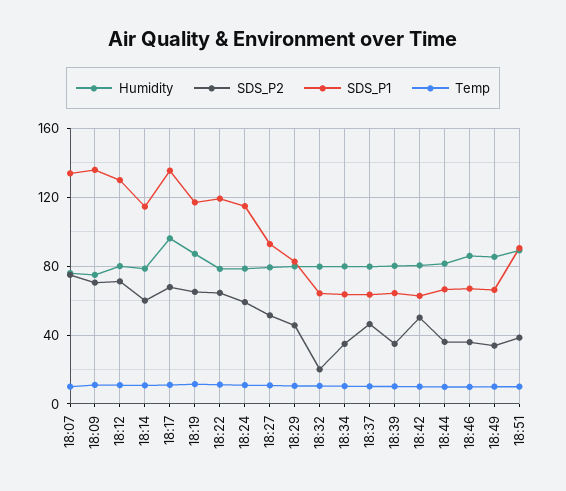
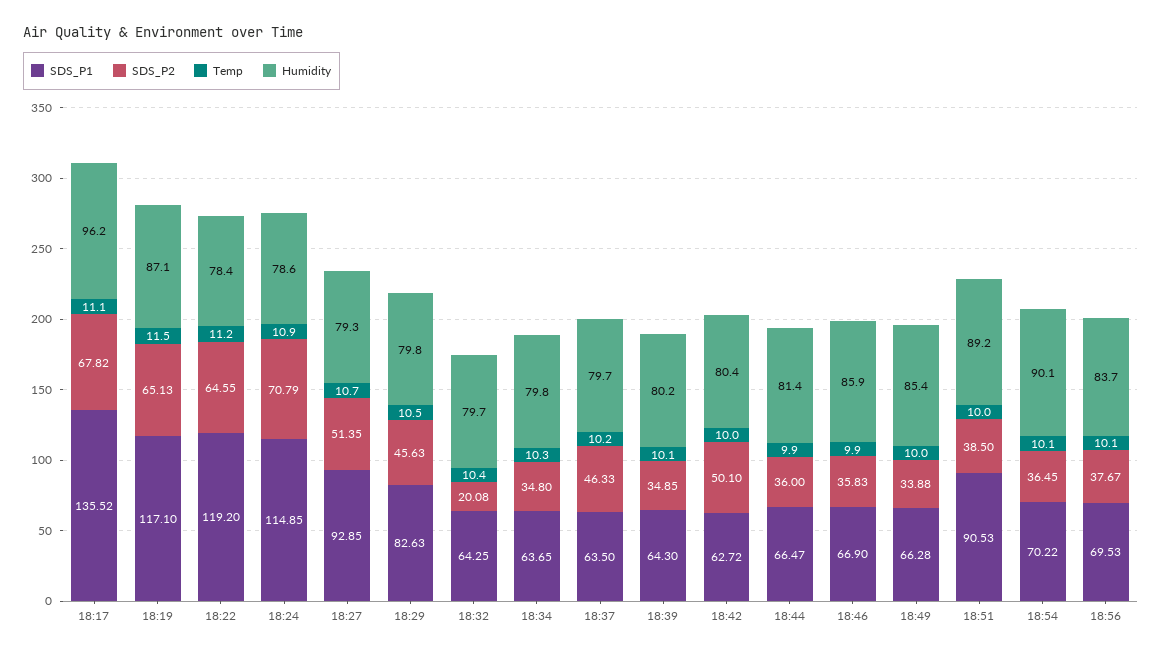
Humidity, 18:07: 75 -> none
SDS_P2, 18:07: 75 -> none
SDS_P1, 18:07: 135 -> none
Temp, 18:07: 10 -> none
Humidity, 18:09: 75 -> none
SDS_P2, 18:09: 70 -> none
SDS_P1, 18:09: 135 -> none
Temp, 18:09: 10 -> none
Humidity, 18:12: 80 -> none
SDS_P2, 18:12: 70 -> none
SDS_P1, 18:12: 130 -> none
Temp, 18:12: 10 -> none
Humidity, 18:14: 80 -> none
SDS_P2, 18:14: 60 -> none
SDS_P1, 18:14: 115 -> none
Temp, 18:14: 10 -> none
SDS_P2, 18:24: 60 -> 70.79
SDS_P1, 18:54: none -> 70.22
SDS_P2, 18:54: none -> 36.45
Temp, 18:54: none -> 10.1
Humidity, 18:54: none -> 90.1
SDS_P1, 18:56: none -> 69.53
SDS_P2, 18:56: none -> 37.67
Temp, 18:56: none -> 10.1
Humidity, 18:56: none -> 83.7

